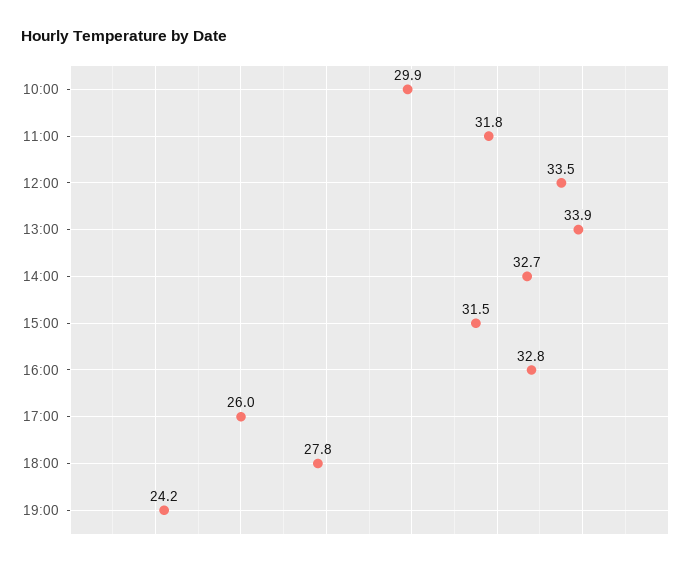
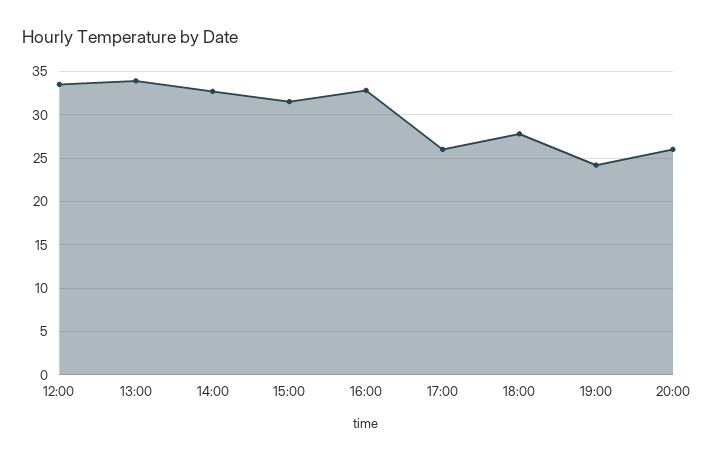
10:00: 29.9 -> none
11:00: 31.8 -> none
20:00: none -> 26

